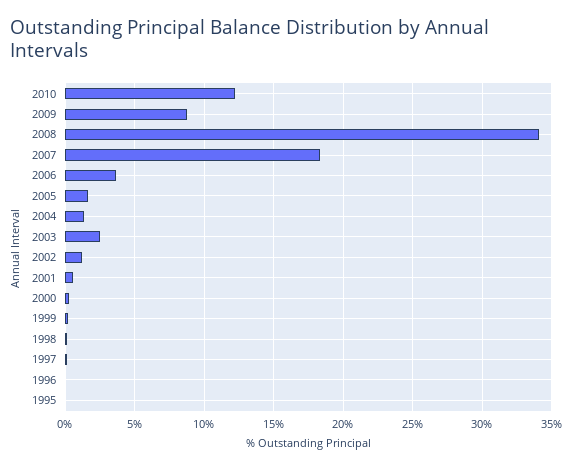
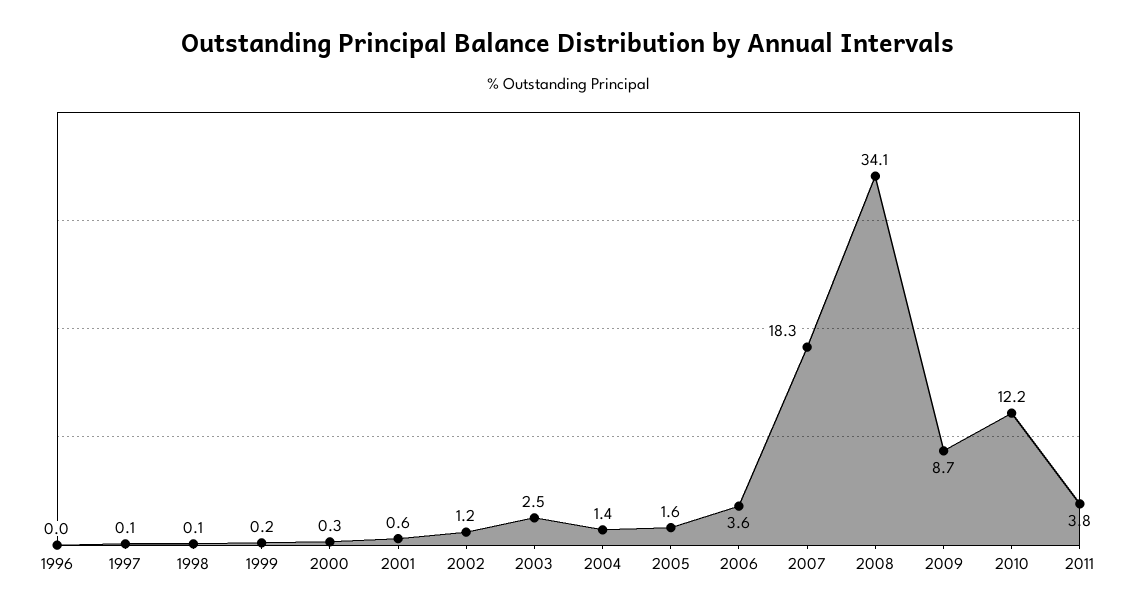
1995: 0 -> none
2011: none -> 3.8

